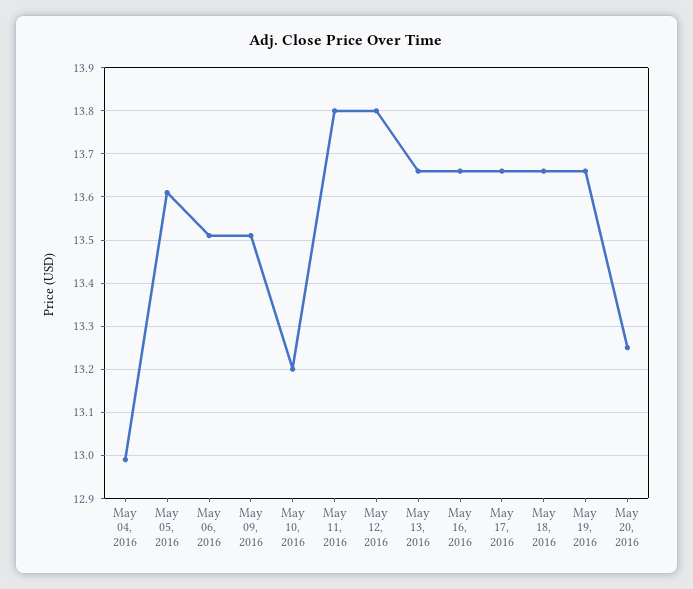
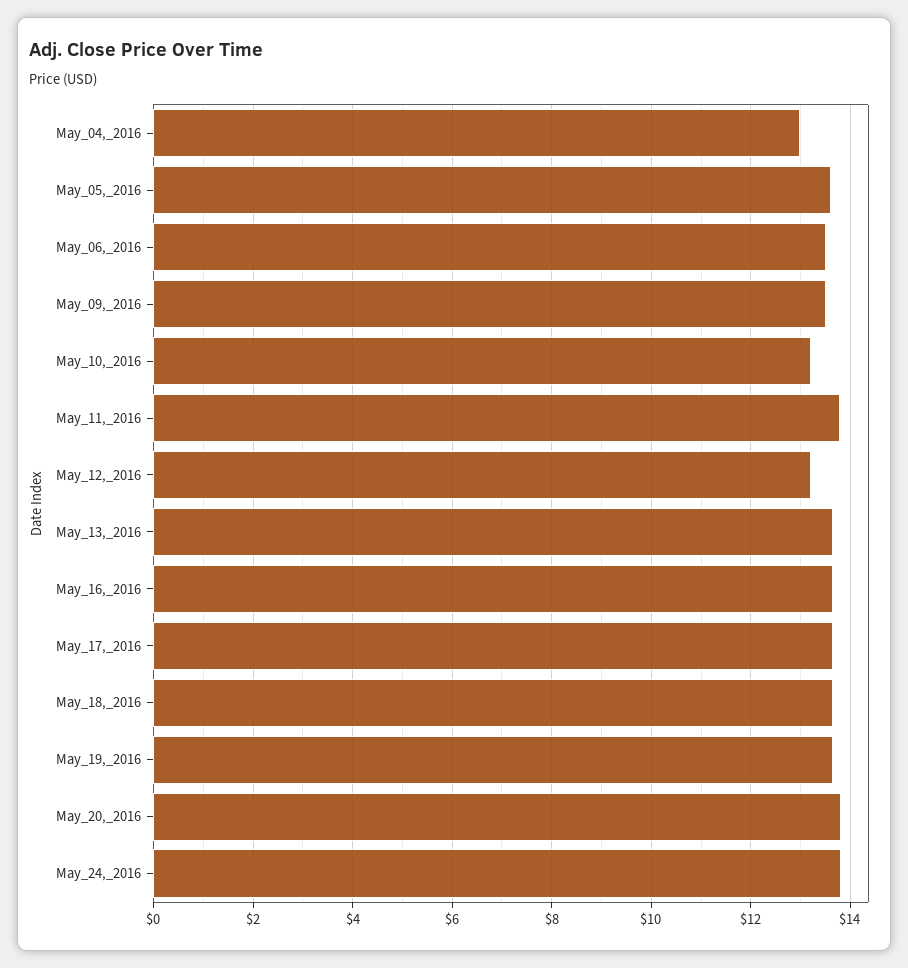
May 12, 2016: 13.8 -> 13.2
May 20, 2016: 13.25 -> 13.8
May_24,_2016: none -> 13.8

